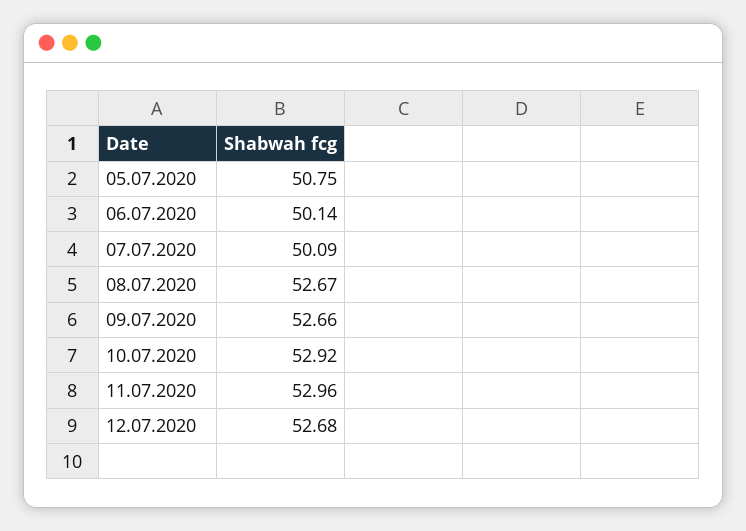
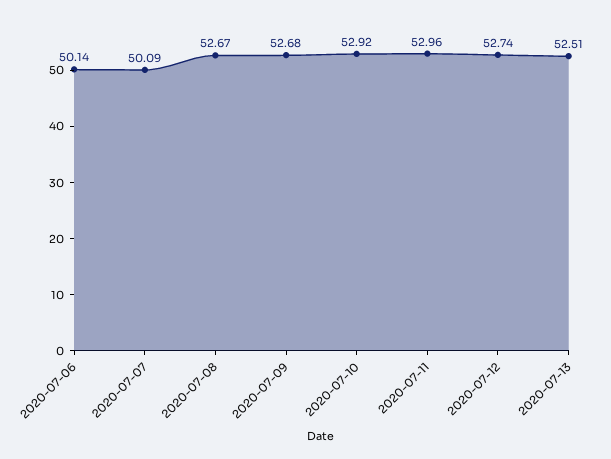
05.07.2020: 50.75 -> none
09.07.2020: 52.66 -> 52.68
12.07.2020: 52.68 -> 52.74
2020-07-13: none -> 52.51

